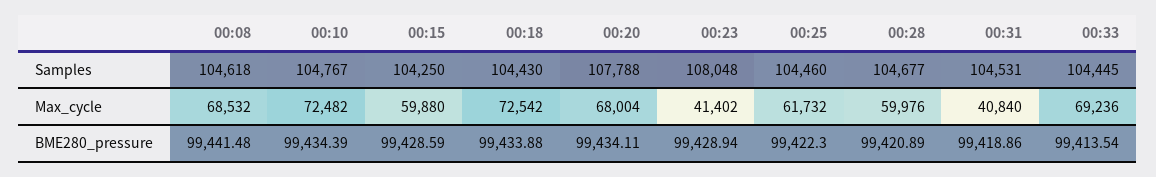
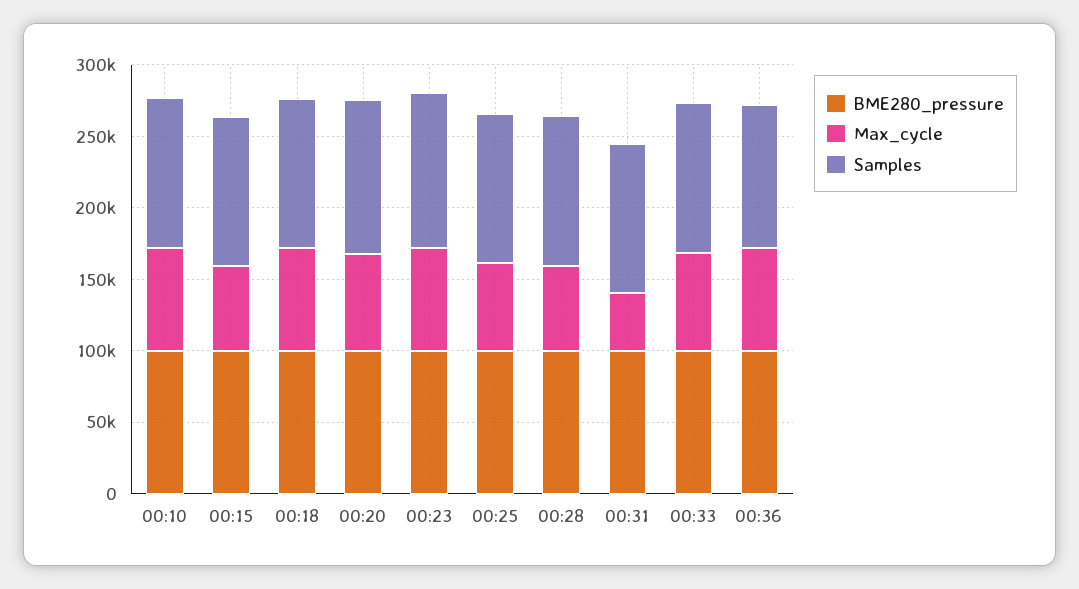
Samples, 00:08: 104618 -> none
Max_cycle, 00:08: 68532 -> none
Max_cycle, 00:23: 41402 -> 70000
BME280_pressure, 00:08: 99441.48 -> none
BME280_pressure, 00:36: none -> 100000
Max_cycle, 00:36: none -> 70000
Samples, 00:36: none -> 100000

